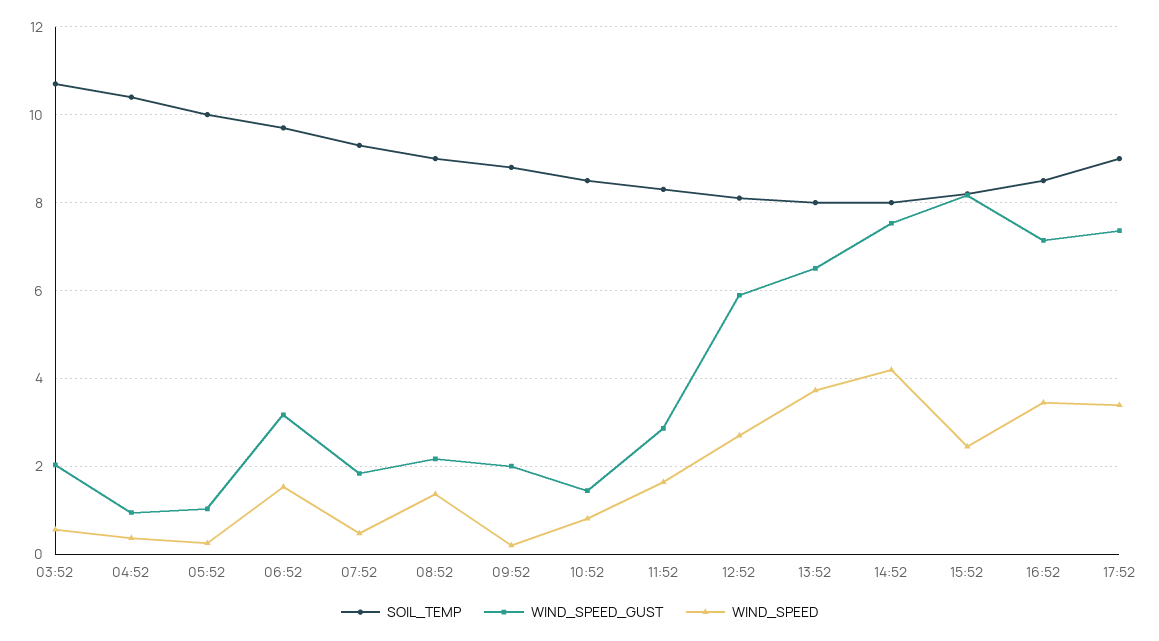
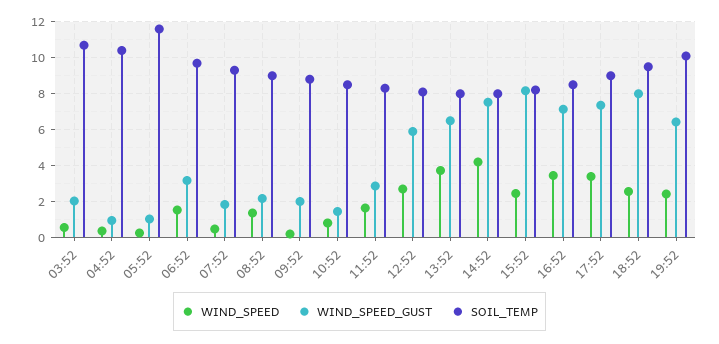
SOIL_TEMP, 05:52: 10 -> 11.5
WIND_SPEED, 18:52: none -> 2.5
WIND_SPEED_GUST, 18:52: none -> 8
SOIL_TEMP, 18:52: none -> 9.5
WIND_SPEED, 19:52: none -> 2.5
WIND_SPEED_GUST, 19:52: none -> 6.5
SOIL_TEMP, 19:52: none -> 10

